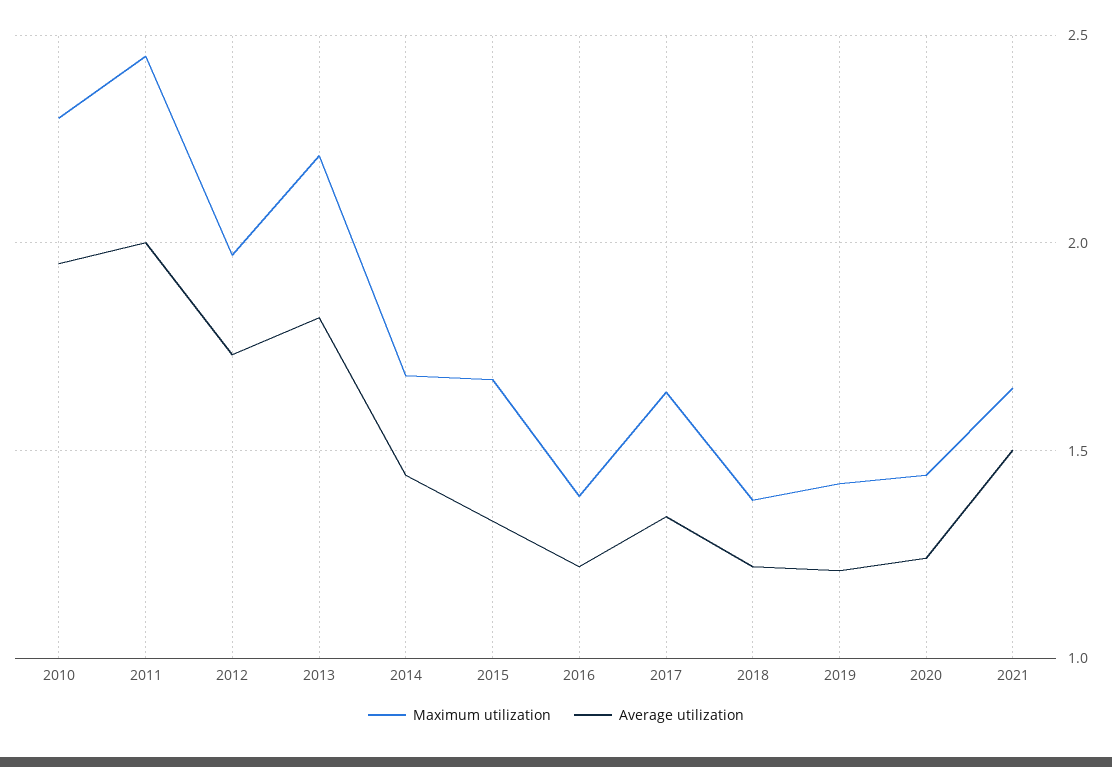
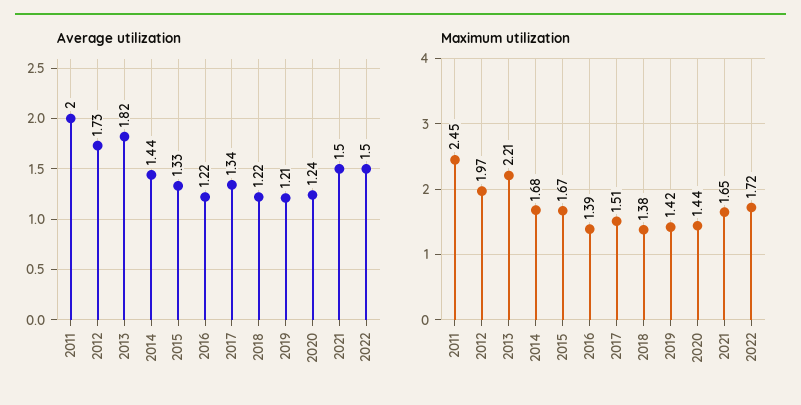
Maximum utilization, 2010: 2.3 -> none
Average utilization, 2010: 1.95 -> none
Maximum utilization, 2017: 1.65 -> 1.51
Average utilization, 2022: none -> 1.5
Maximum utilization, 2022: none -> 1.72

